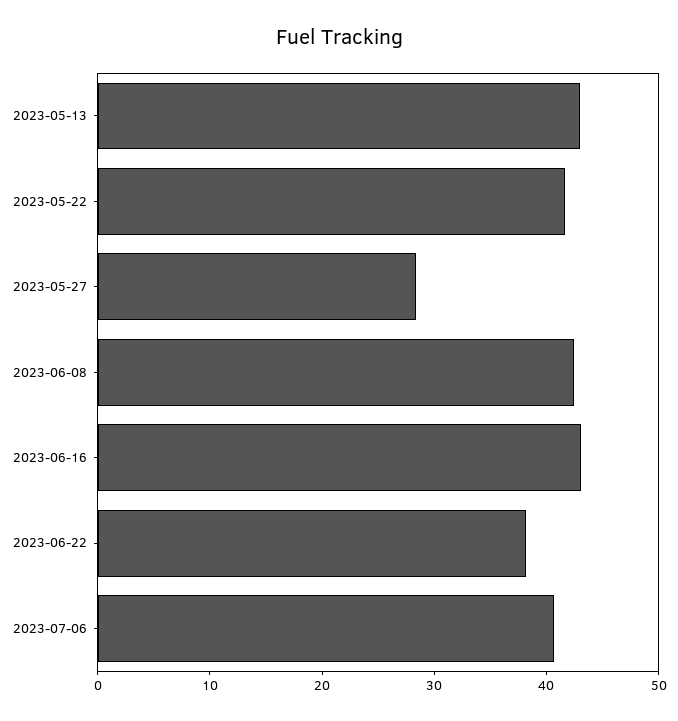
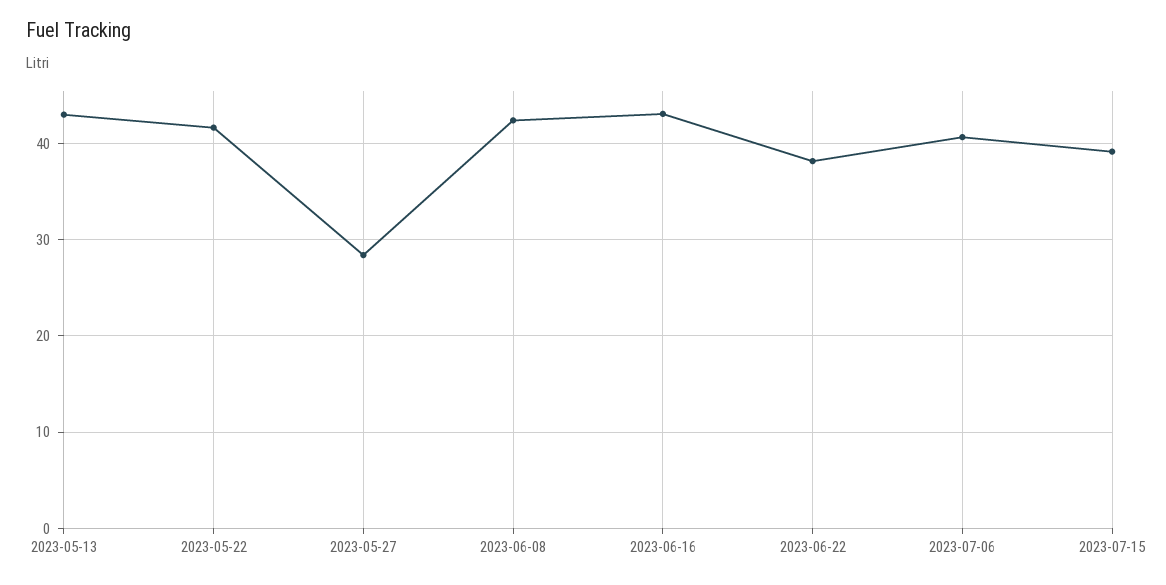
2023-07-15: none -> 39

